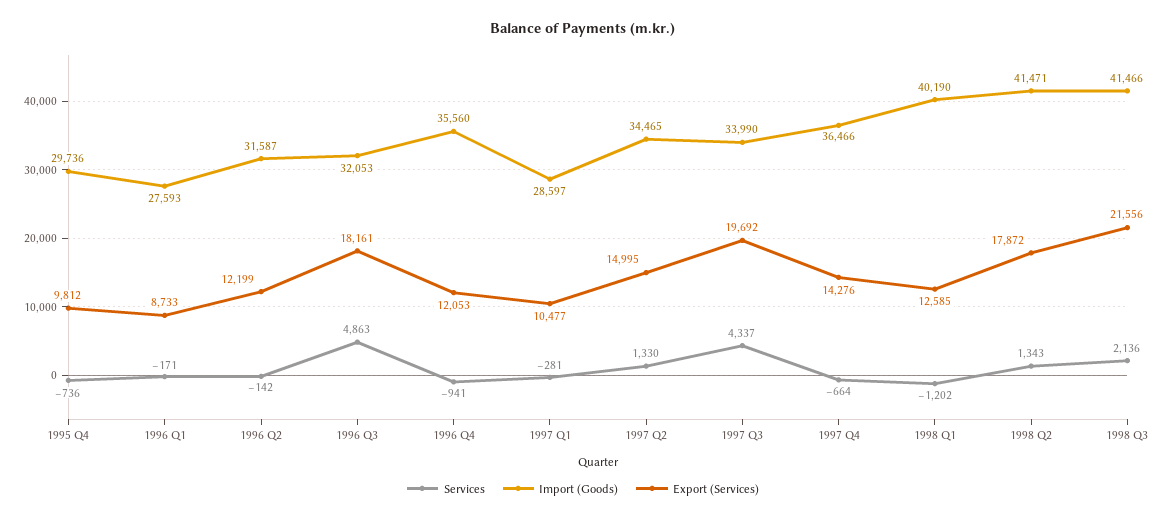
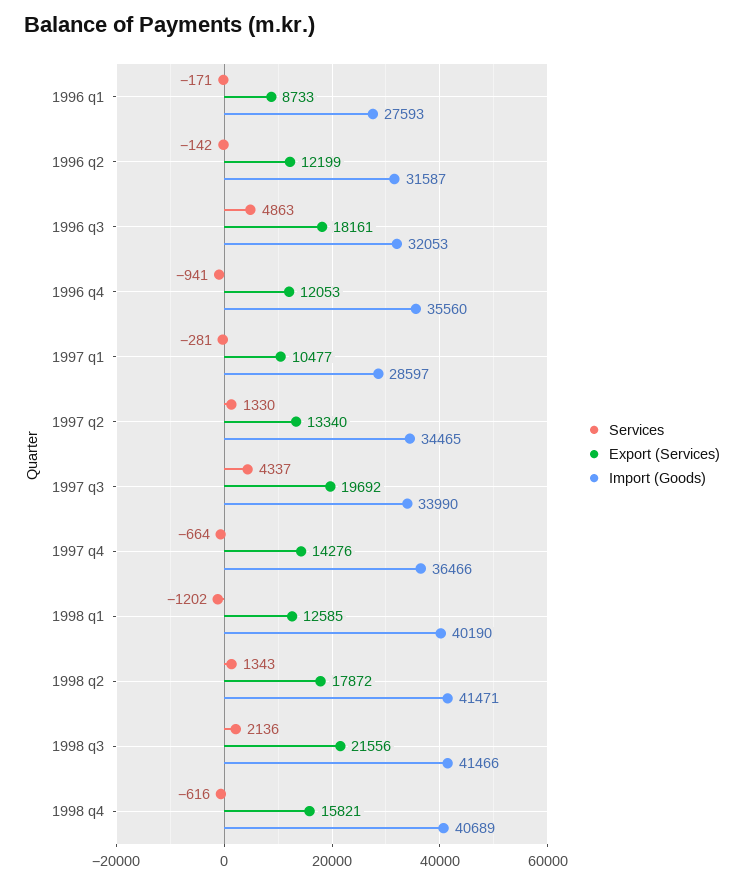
Services, 1995 Q4: -736 -> none
Import (Goods), 1995 Q4: 29736 -> none
Export (Services), 1995 Q4: 9812 -> none
Export (Services), 1997 Q2: 14995 -> 13340
Services, 1998 q4: none -> -616
Export (Services), 1998 q4: none -> 15821
Import (Goods), 1998 q4: none -> 40689

